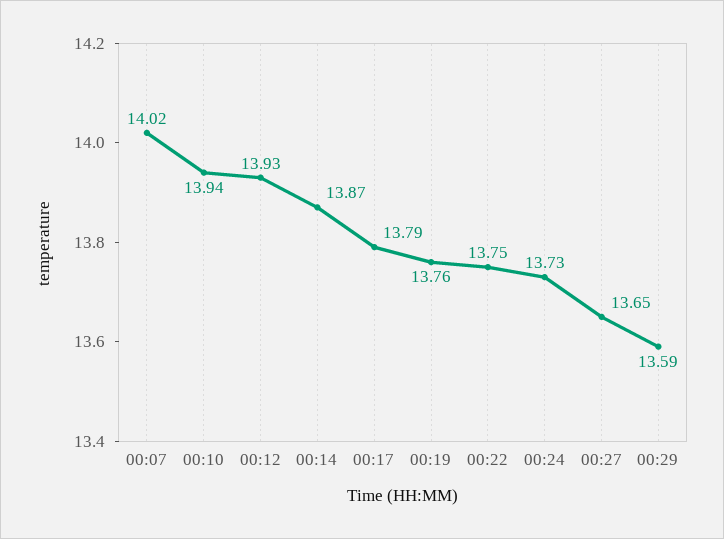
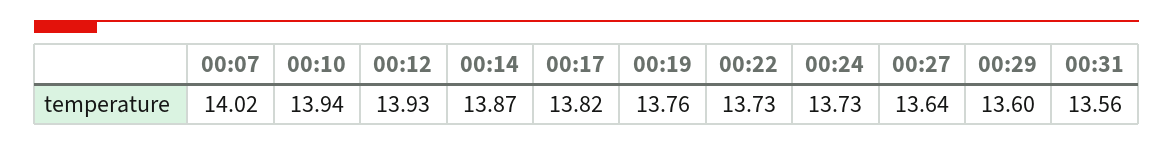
00:17: 13.79 -> 13.82
00:22: 13.75 -> 13.73
00:27: 13.65 -> 13.64
00:29: 13.59 -> 13.6
00:31: none -> 13.56

